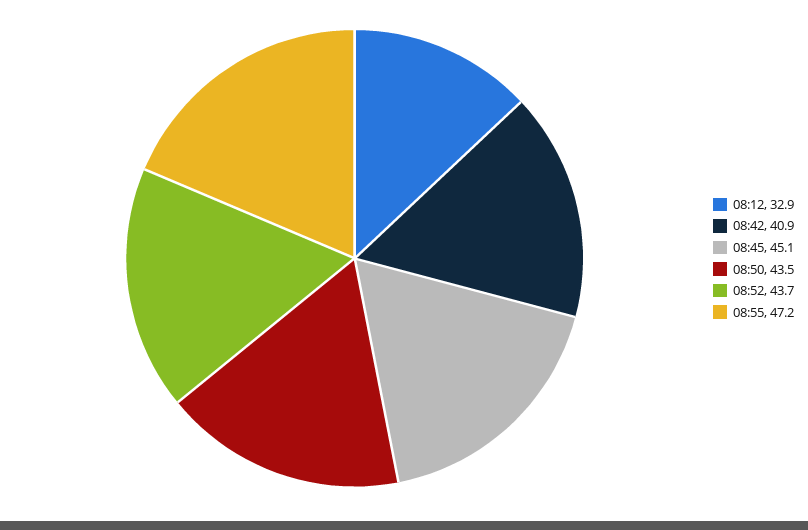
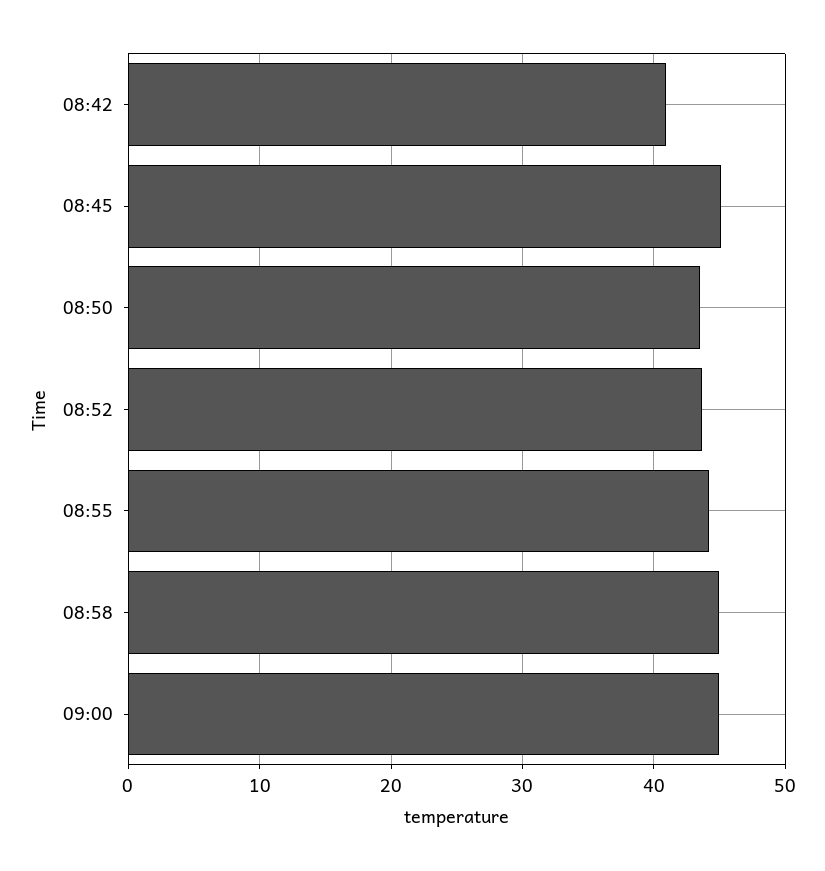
08:12: 32.9 -> none
08:55: 47.2 -> 44
08:58: none -> 45
09:00: none -> 45

